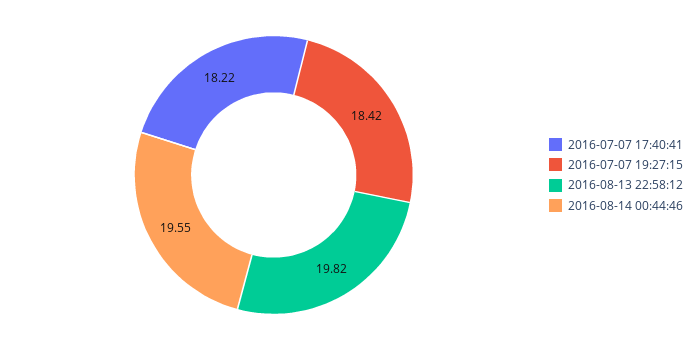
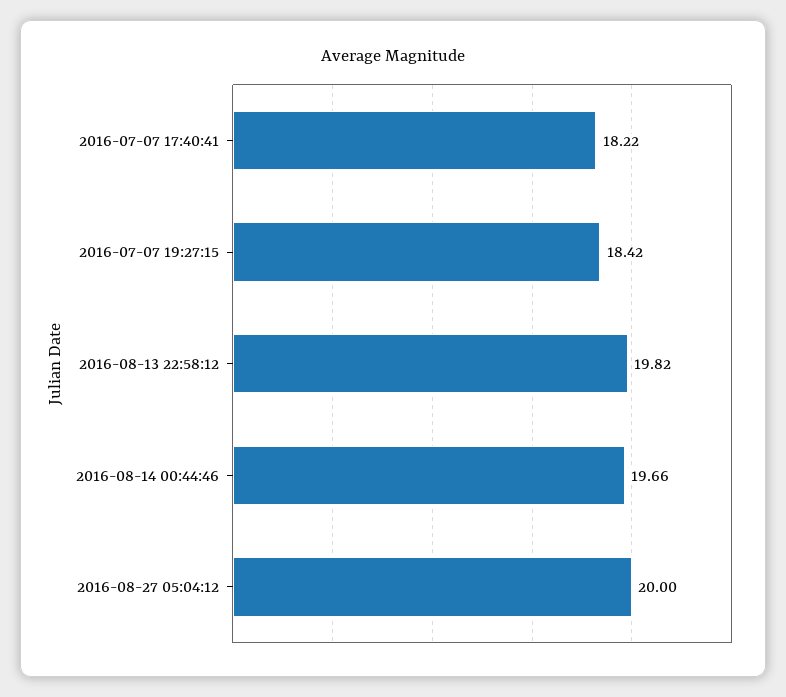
2016-08-14 00:44:46: 19.55 -> 19.66
2016-08-27 05:04:12: none -> 20

